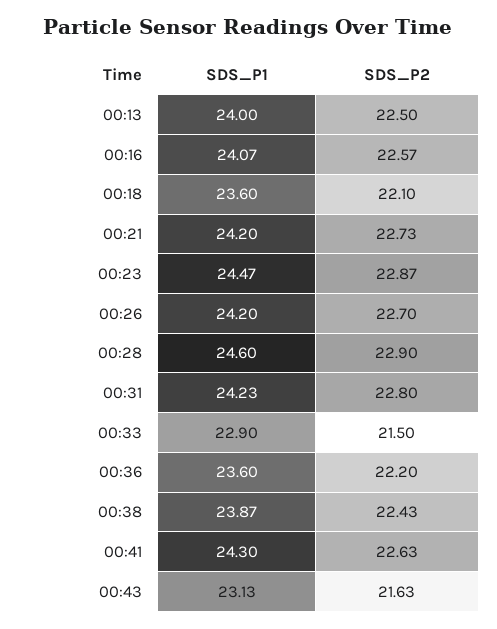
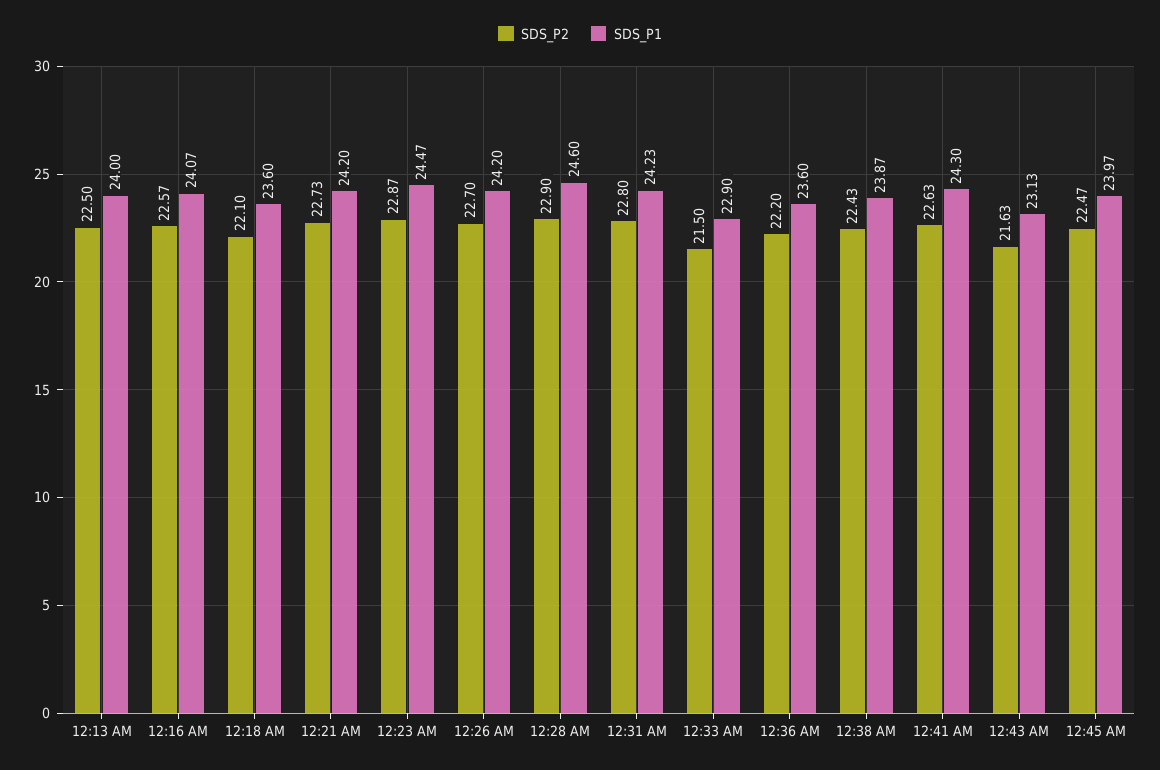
SDS_P2, 12:45 AM: none -> 22.47
SDS_P1, 12:45 AM: none -> 23.97

